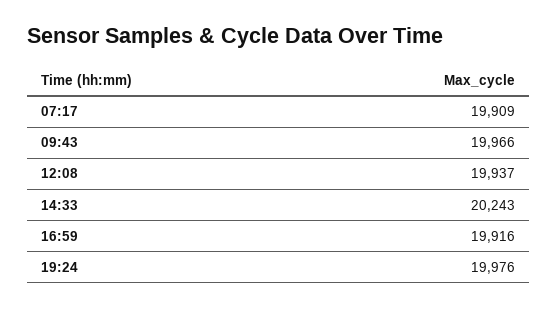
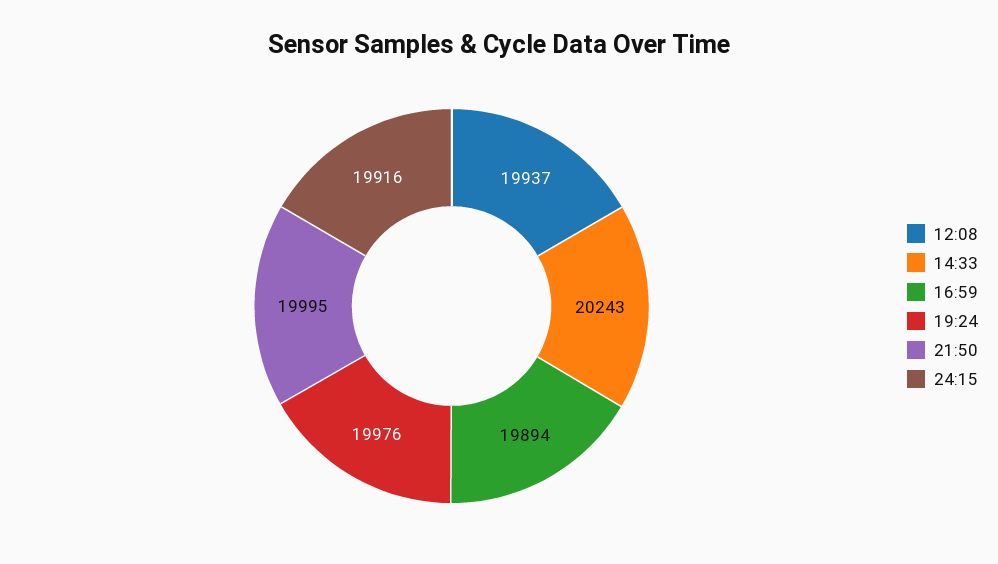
07:17: 19909 -> none
09:43: 19966 -> none
16:59: 19916 -> 19894
21:50: none -> 19995
24:15: none -> 19916

